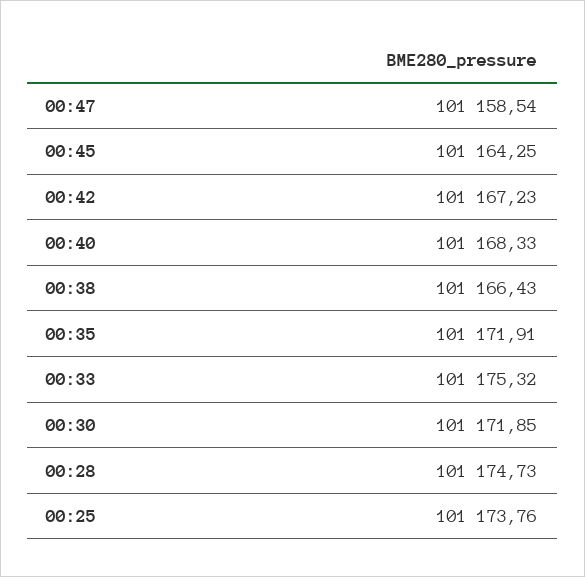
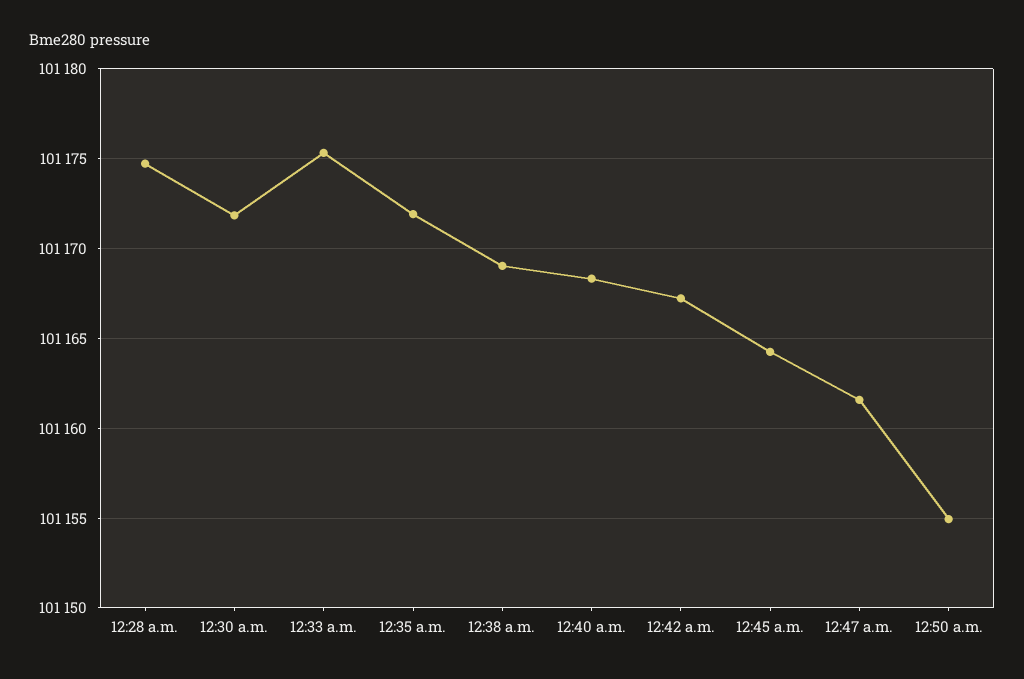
00:47: 101158.54 -> 101161.5
00:38: 101166.43 -> 101169
00:25: 101173.76 -> none
12:50 a.m.: none -> 101155

